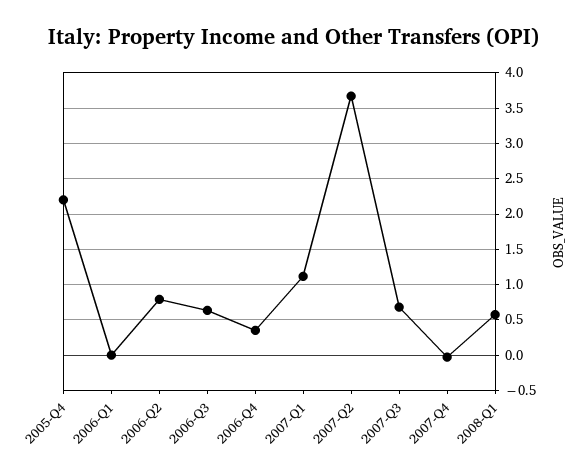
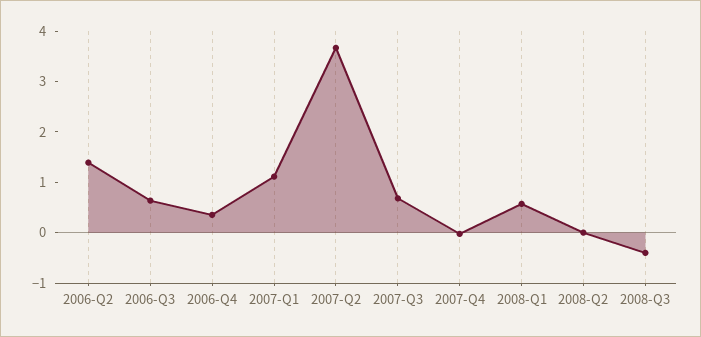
2005-Q4: 2.2 -> none
2006-Q1: 0 -> none
2006-Q2: 0.8 -> 1.4
2008-Q2: none -> 0
2008-Q3: none -> -0.4

